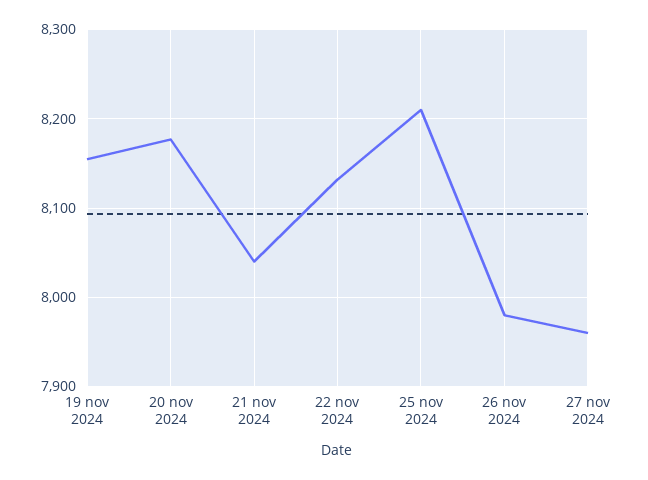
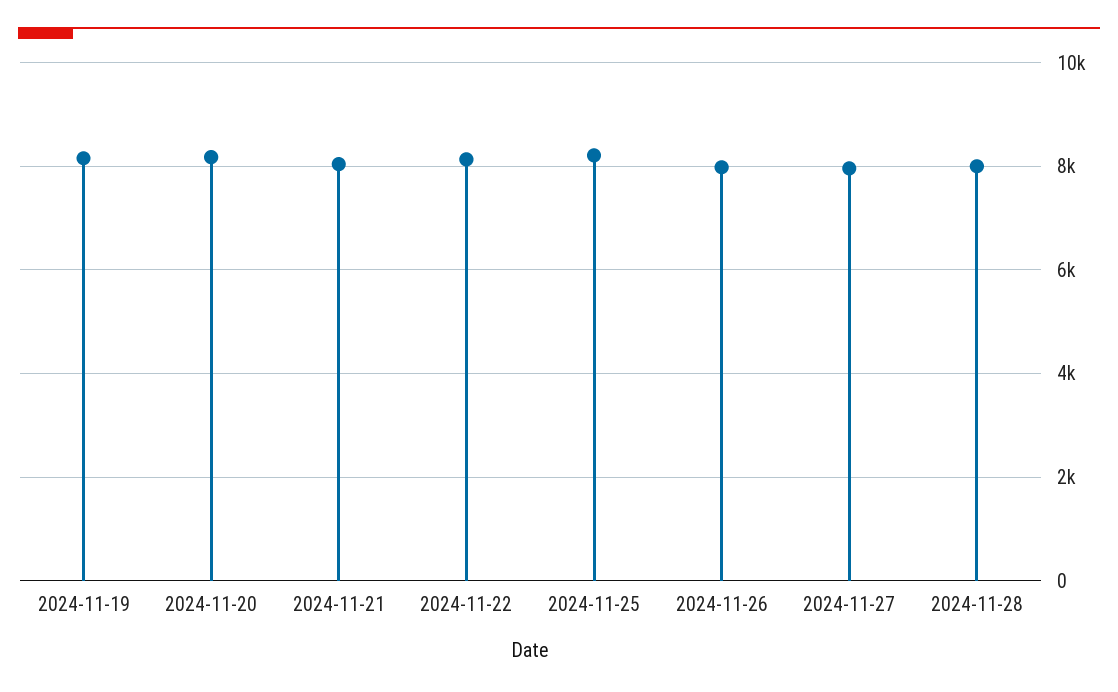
2024-11-28: none -> 8000

